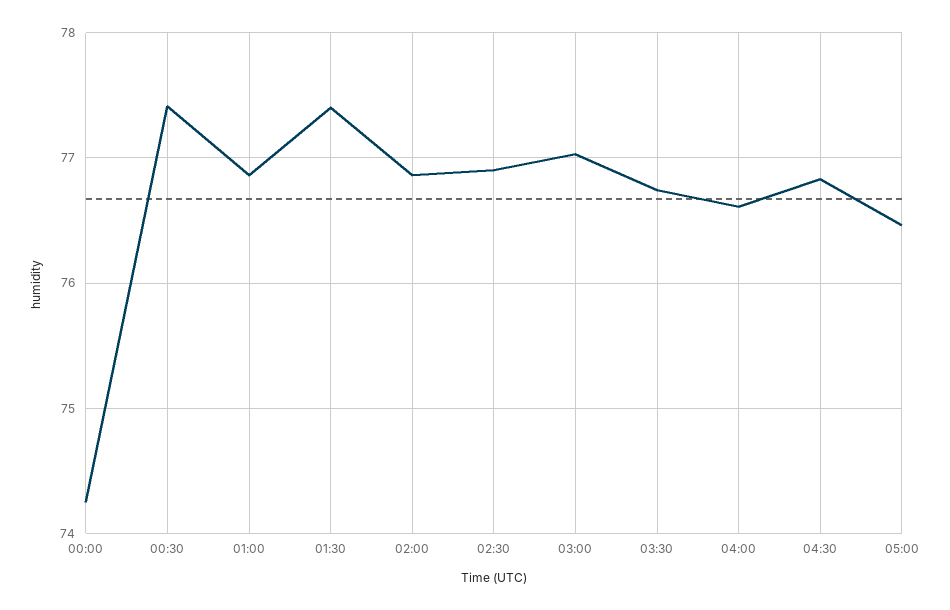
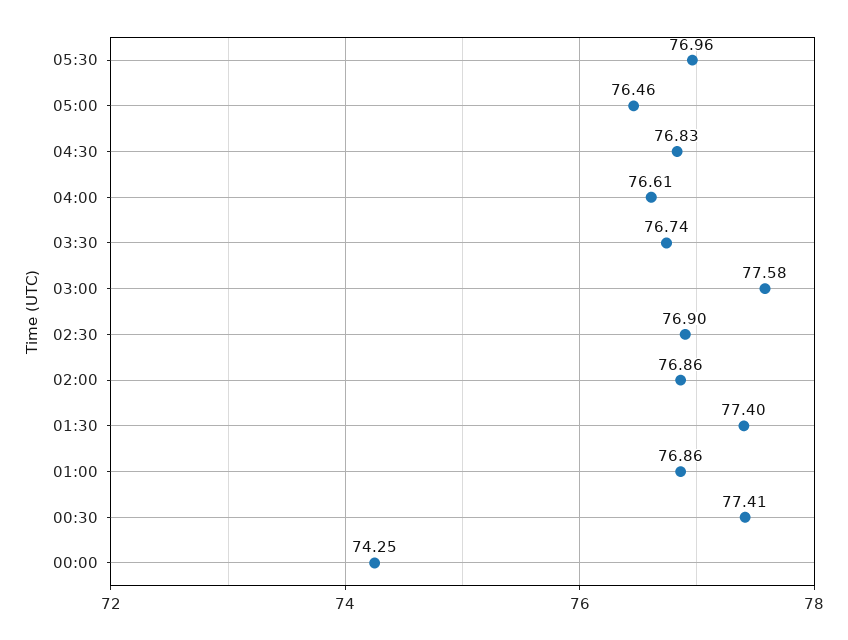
03:00: 77 -> 77.58
05:30: none -> 76.96

